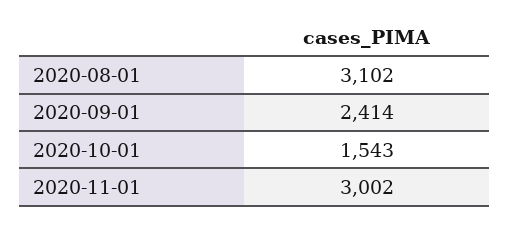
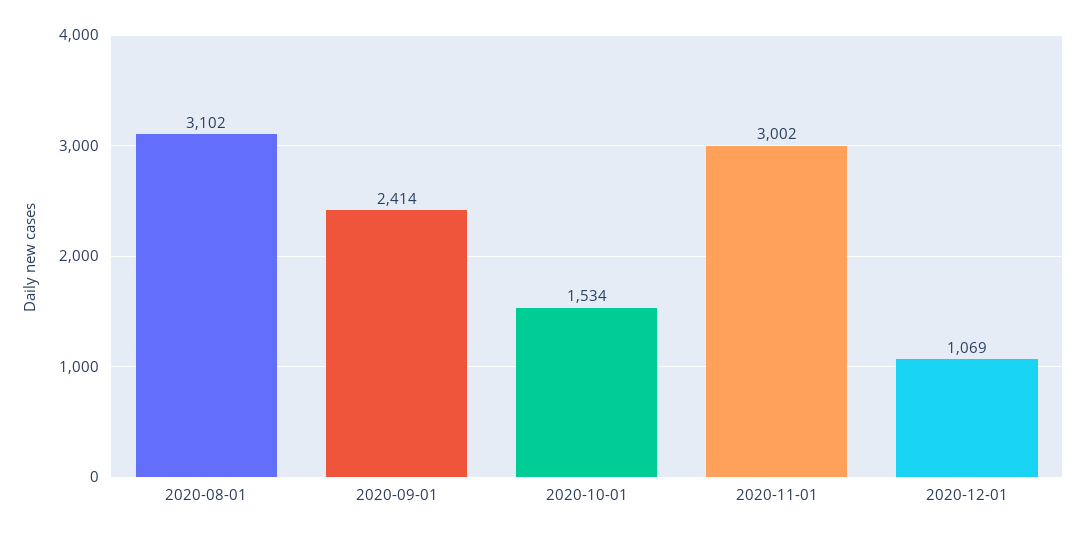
2020-10-01: 1543 -> 1534
2020-12-01: none -> 1069

